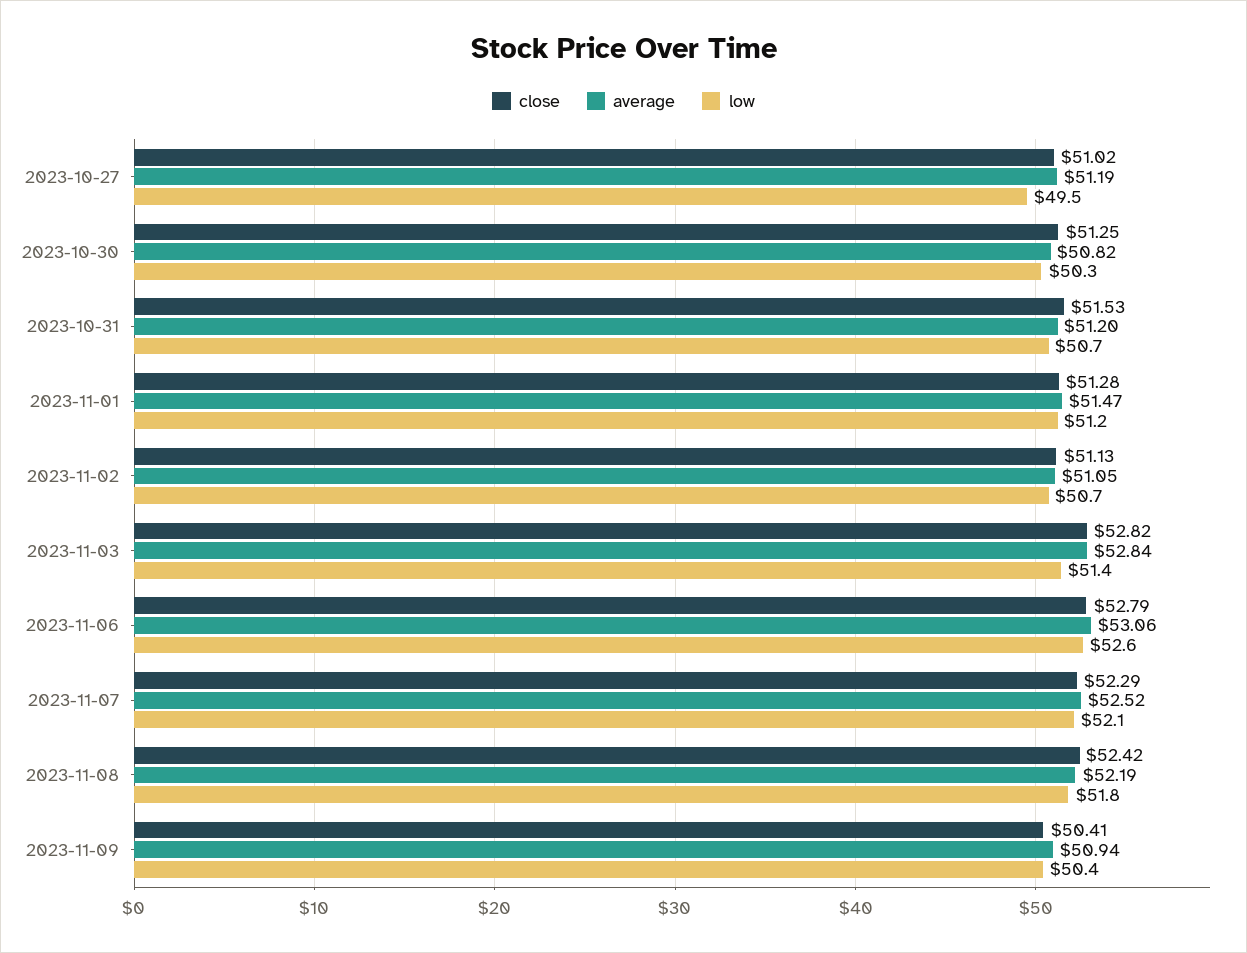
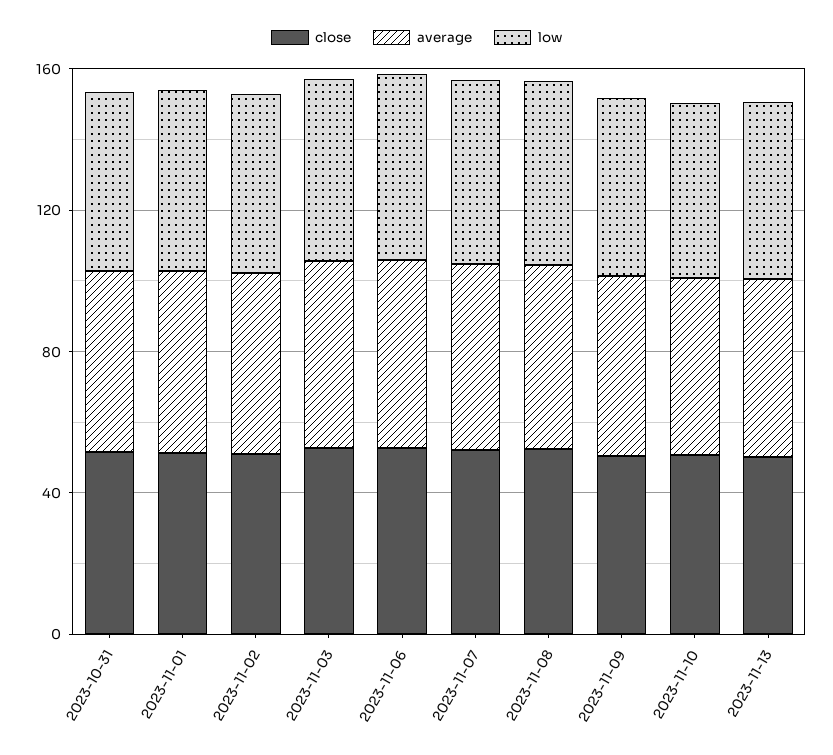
close, 2023-10-27: 51.02 -> none
average, 2023-10-27: 51.19 -> none
low, 2023-10-27: 49.5 -> none
close, 2023-10-30: 51.25 -> none
average, 2023-10-30: 50.82 -> none
low, 2023-10-30: 50.3 -> none
close, 2023-11-10: none -> 50
average, 2023-11-10: none -> 50
low, 2023-11-10: none -> 50
close, 2023-11-13: none -> 50
average, 2023-11-13: none -> 50
low, 2023-11-13: none -> 50

